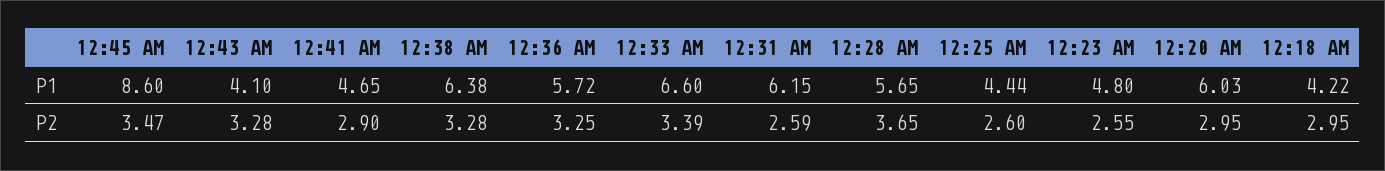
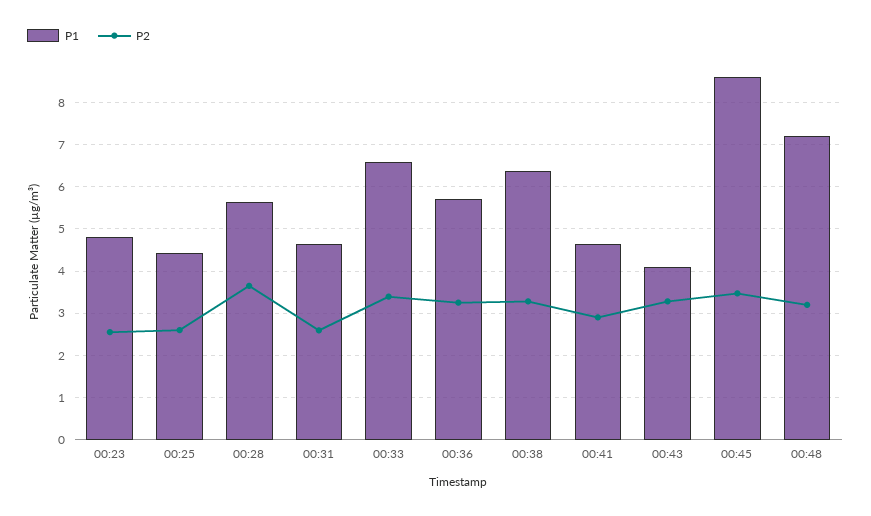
P1, 12:31 AM: 6.15 -> 4.6
P1, 12:20 AM: 6.03 -> none
P1, 12:18 AM: 4.22 -> none
P2, 12:20 AM: 2.95 -> none
P2, 12:18 AM: 2.95 -> none
P1, 00:48: none -> 7.2
P2, 00:48: none -> 3.2

